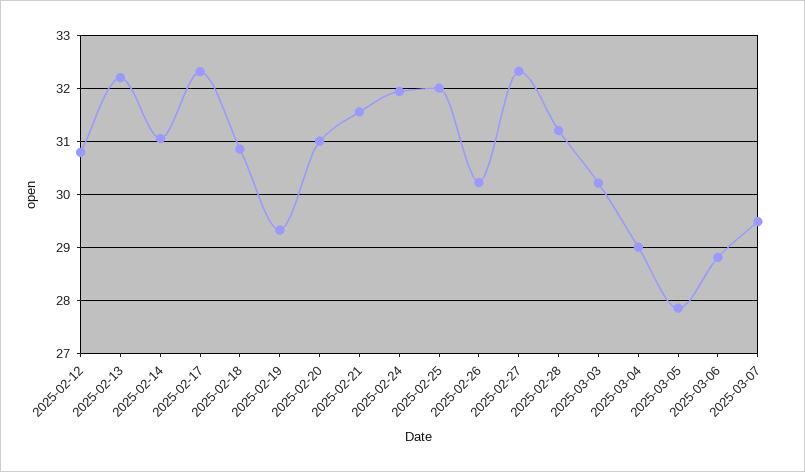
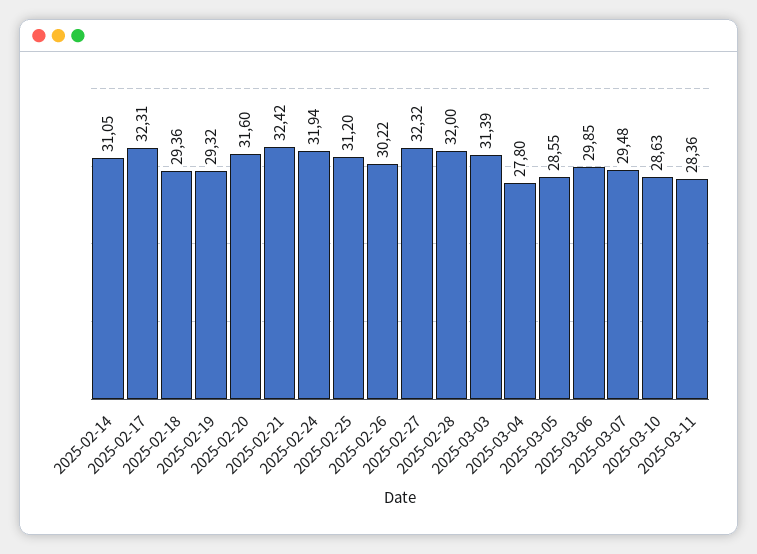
2025-02-12: 30.8 -> none
2025-02-13: 32.2 -> none
2025-02-18: 30.8 -> 29.36
2025-02-20: 31 -> 31.6
2025-02-21: 31.6 -> 32.42
2025-02-25: 32 -> 31.2
2025-02-28: 31.2 -> 32
2025-03-03: 30.2 -> 31.39
2025-03-04: 29 -> 27.8
2025-03-05: 27.8 -> 28.55
2025-03-06: 28.8 -> 29.85
2025-03-10: none -> 28.63
2025-03-11: none -> 28.36

